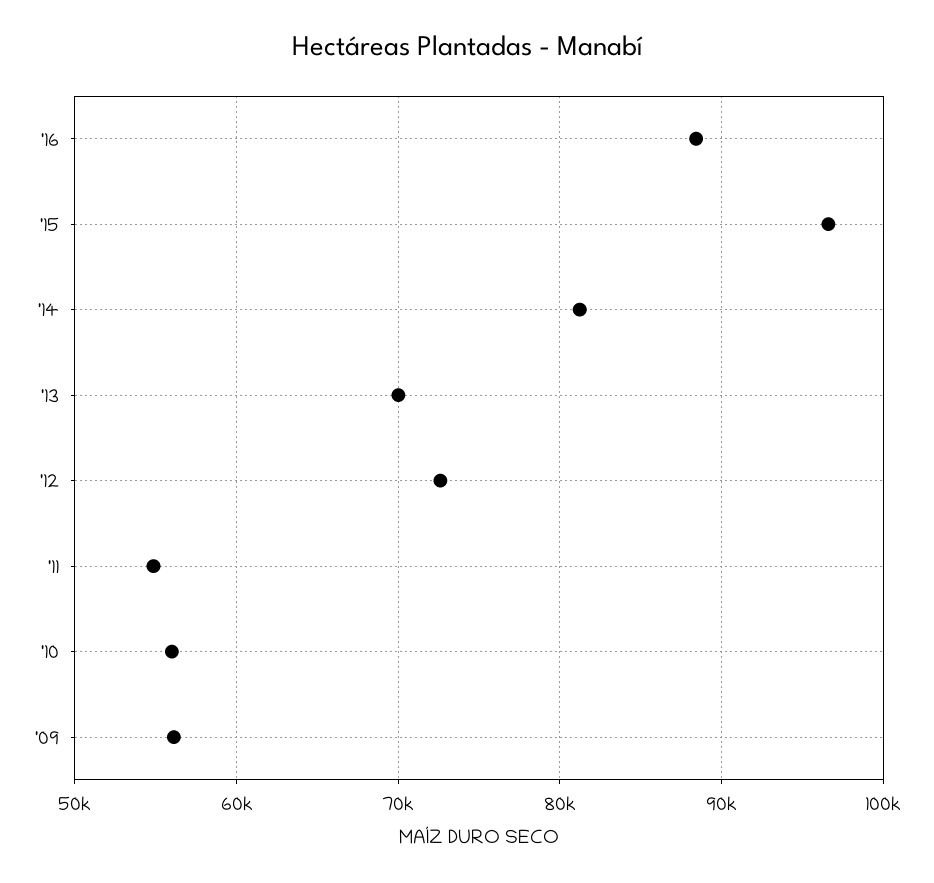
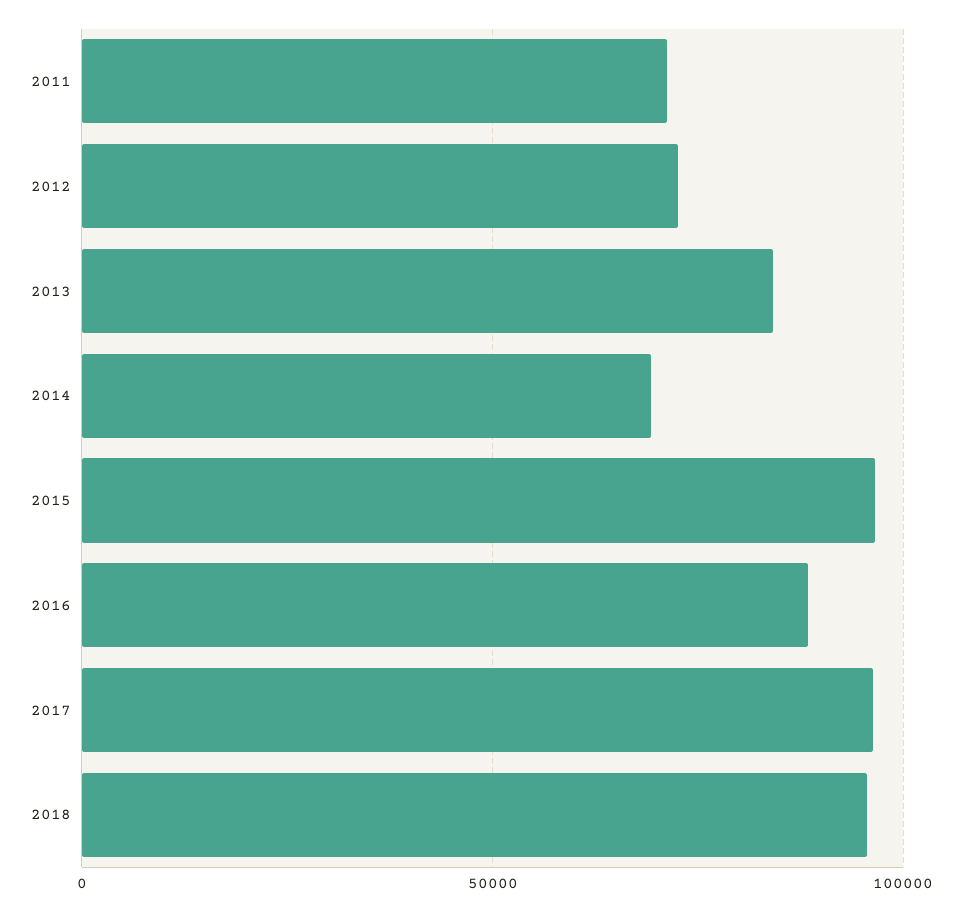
'14: 81000 -> 70000
'13: 70000 -> 85000
'11: 55000 -> 70000
'10: 56000 -> none
'09: 56000 -> none
2017: none -> 95000
2018: none -> 95000

